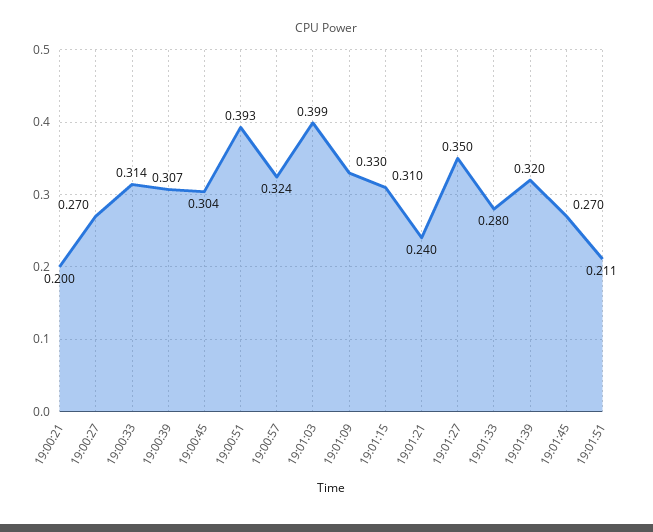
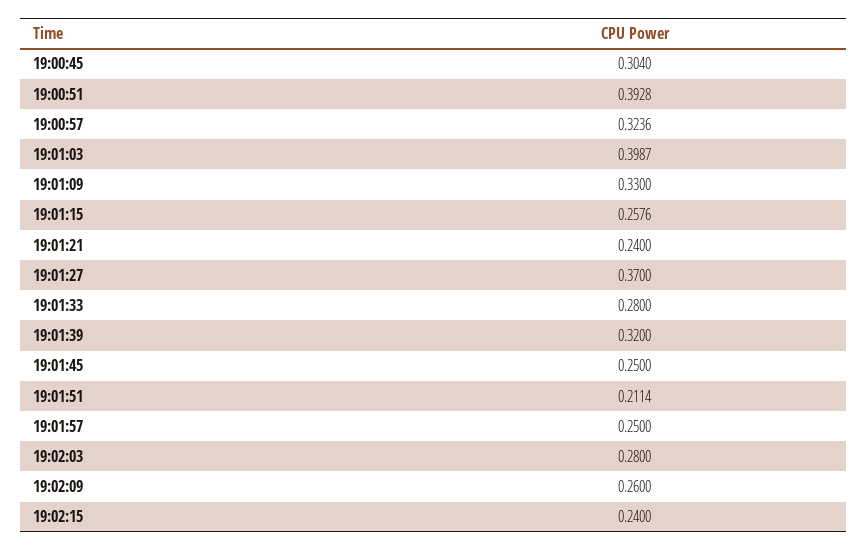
19:00:21: 0.2 -> none
19:00:27: 0.27 -> none
19:00:33: 0.314 -> none
19:00:39: 0.307 -> none
19:01:15: 0.31 -> 0.2576
19:01:27: 0.35 -> 0.37
19:01:45: 0.27 -> 0.25
19:01:57: none -> 0.25
19:02:03: none -> 0.28
19:02:09: none -> 0.26
19:02:15: none -> 0.24

